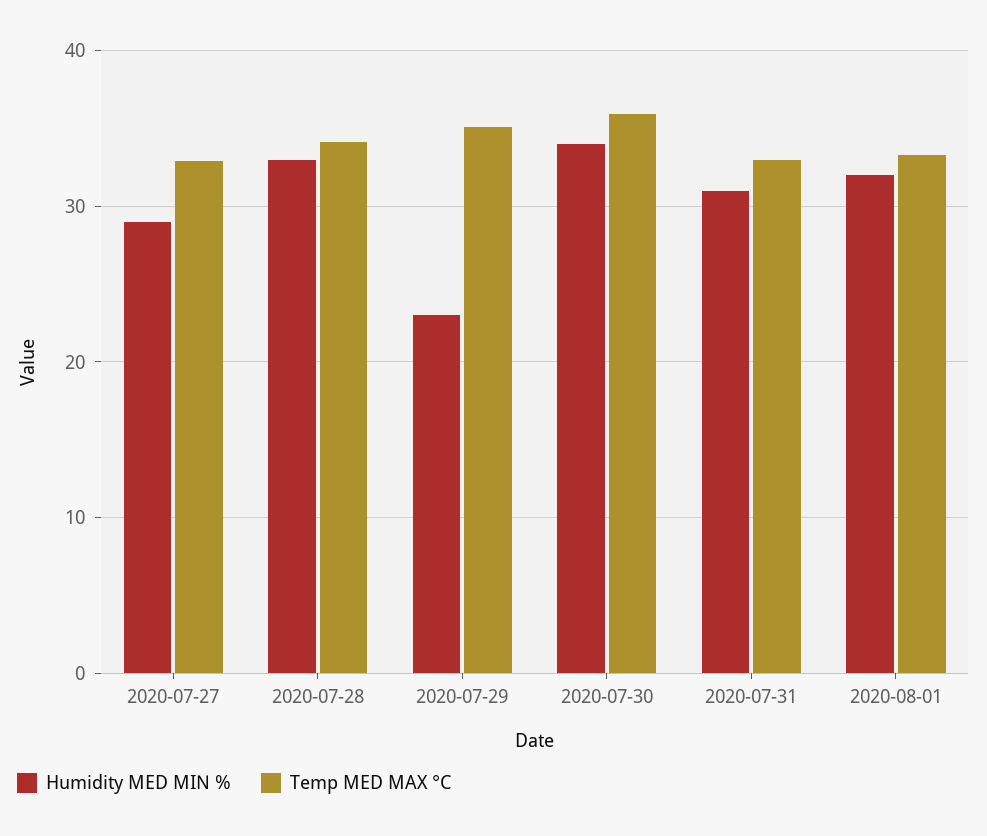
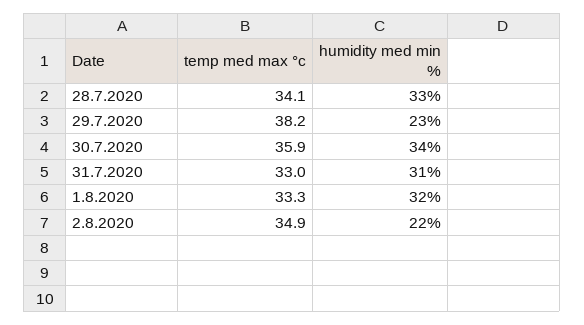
Humidity MED MIN %, 2020-07-27: 29 -> none
Temp MED MAX °C, 2020-07-27: 33 -> none
Temp MED MAX °C, 2020-07-29: 35 -> 38.2
Temp MED MAX °C, 2.8.2020: none -> 34.9
Humidity MED MIN %, 2.8.2020: none -> 22

